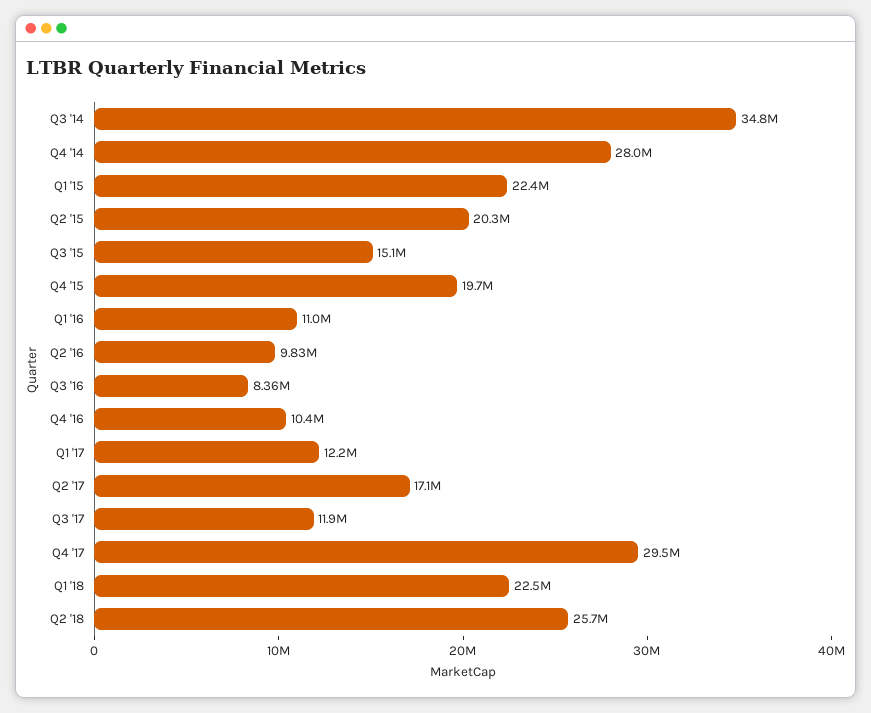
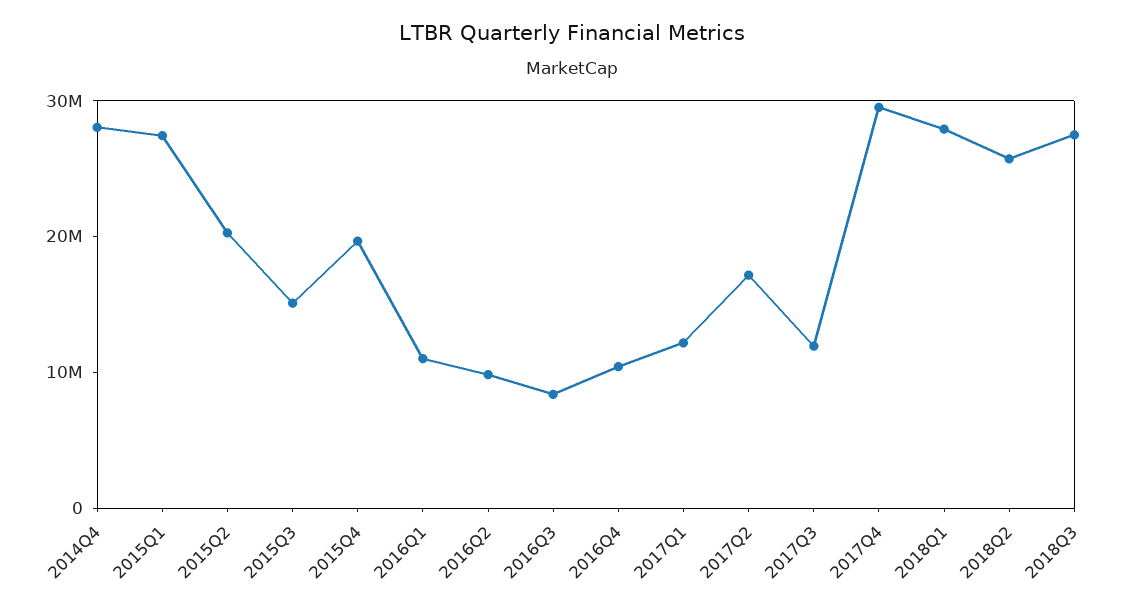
Q3 '14: 34800000 -> none
Q1 '15: 22400000 -> 28000000
Q1 '18: 22500000 -> 28000000
2018Q3: none -> 28000000

